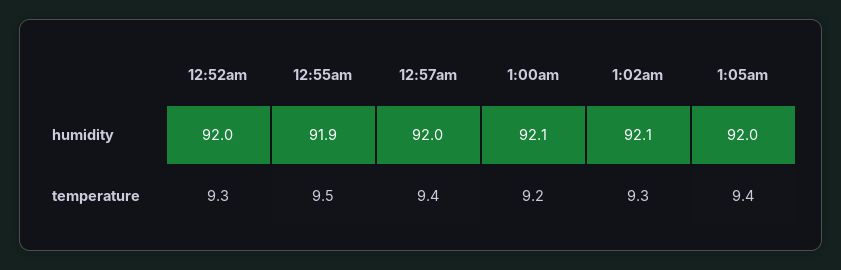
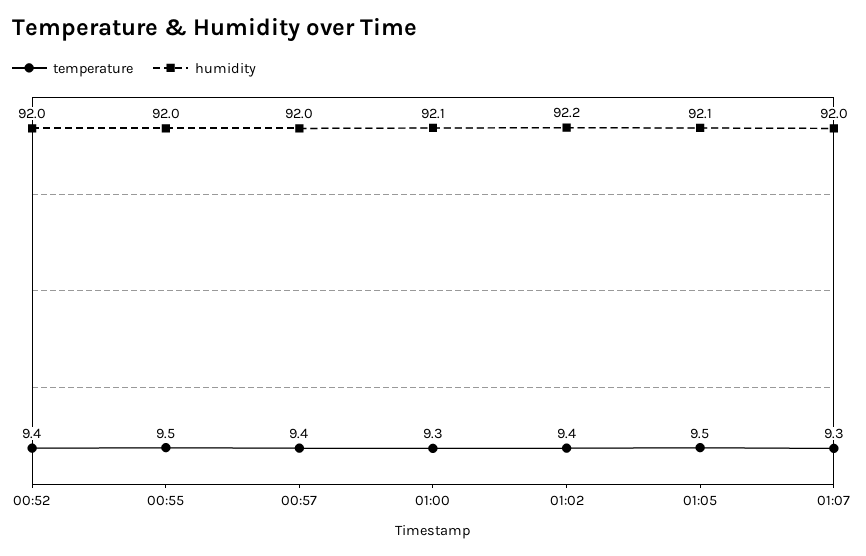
humidity, 12:55am: 91.9 -> 92
humidity, 1:02am: 92.1 -> 92.2
humidity, 1:05am: 92 -> 92.1
temperature, 12:52am: 9.3 -> 9.4
temperature, 1:00am: 9.2 -> 9.3
temperature, 1:02am: 9.3 -> 9.4
temperature, 1:05am: 9.4 -> 9.5
temperature, 01:07: none -> 9.3
humidity, 01:07: none -> 92

